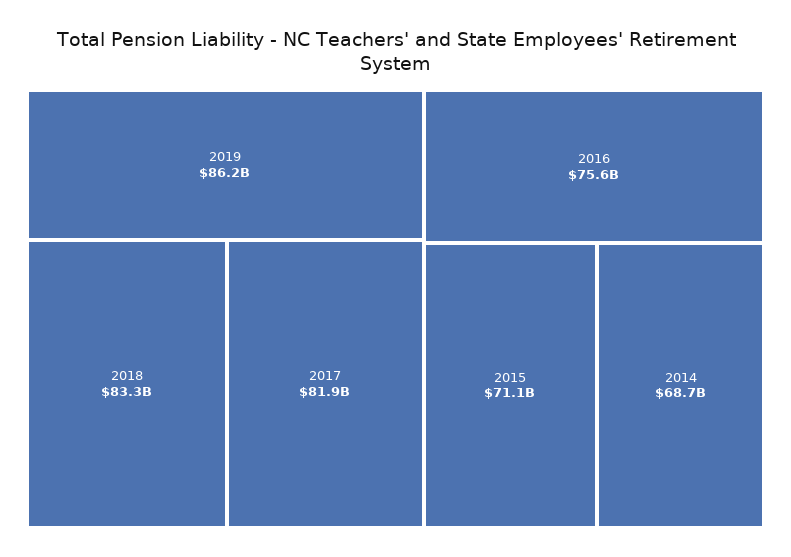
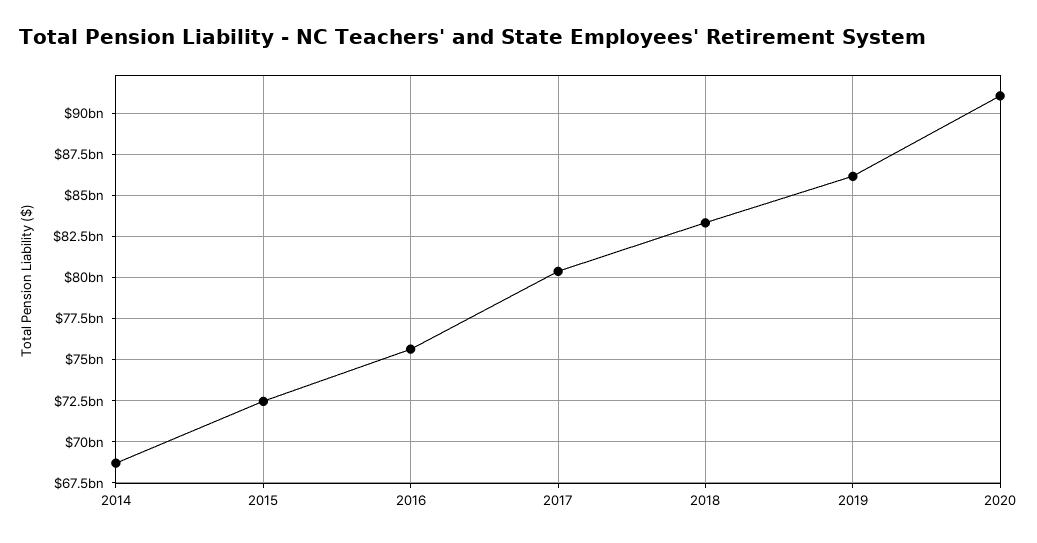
2017: 81900000000 -> 80500000000
2015: 71100000000 -> 72500000000
2020: none -> 91000000000

